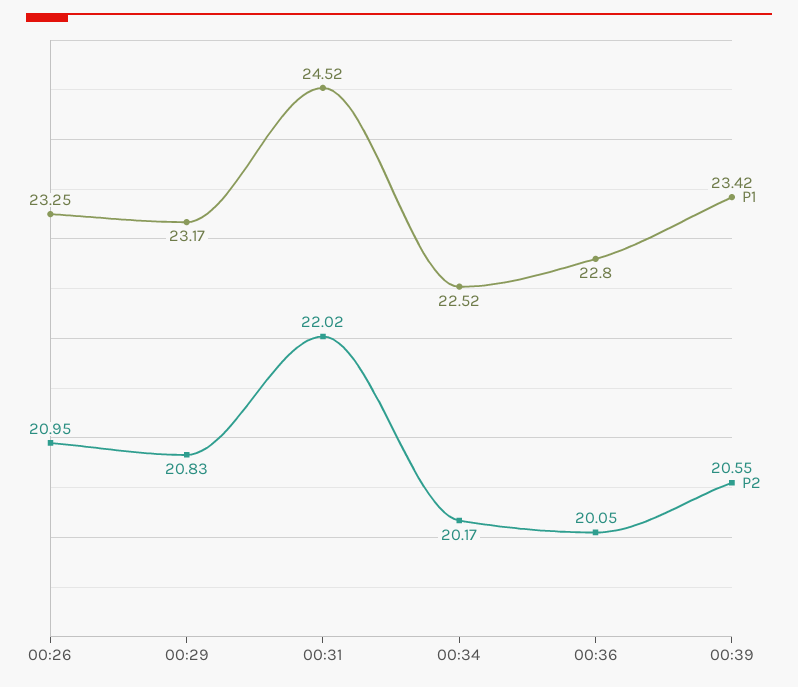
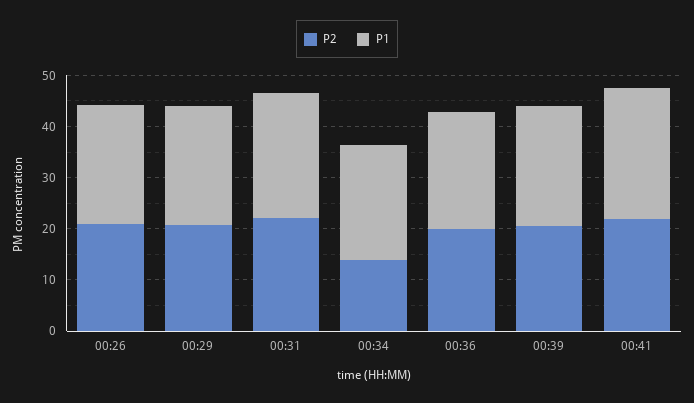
P2, 00:34: 20.17 -> 14
P2, 00:41: none -> 22
P1, 00:41: none -> 26

